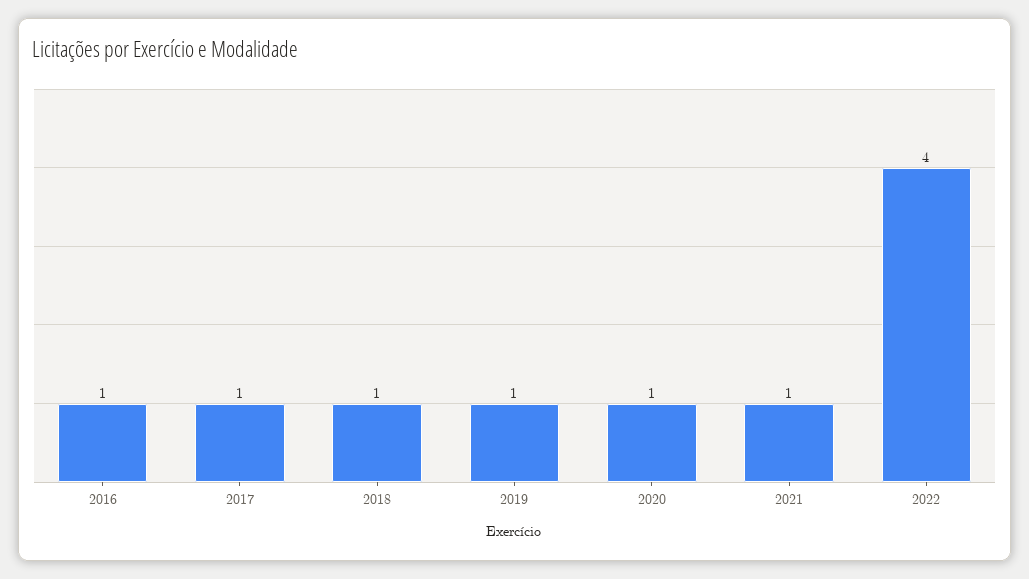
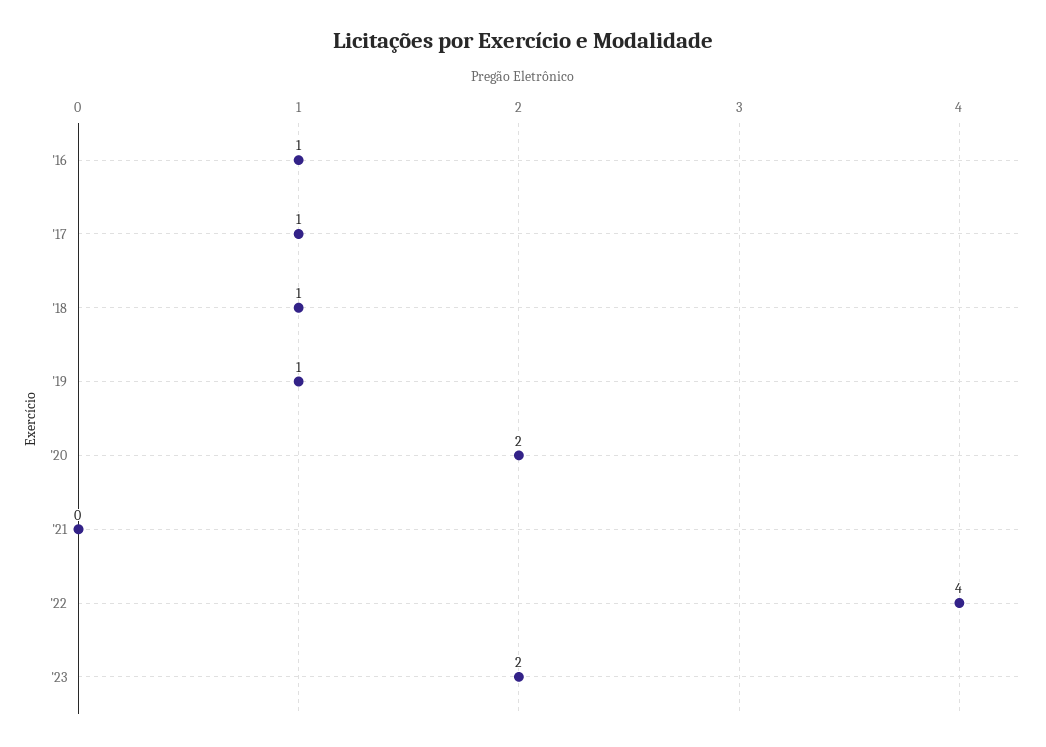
2020: 1 -> 2
2021: 1 -> 0
'23: none -> 2

